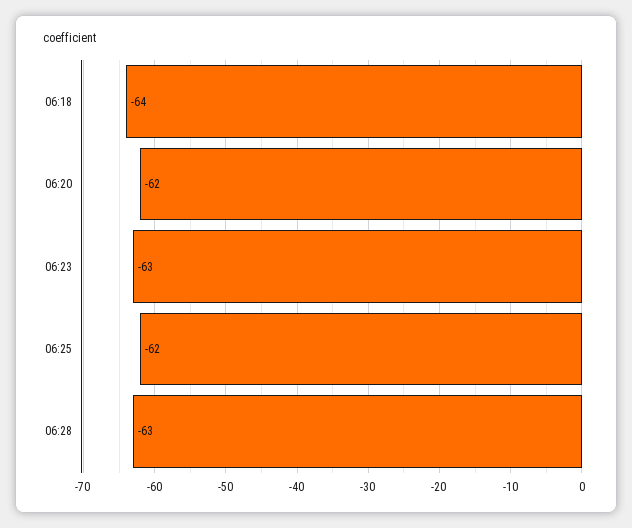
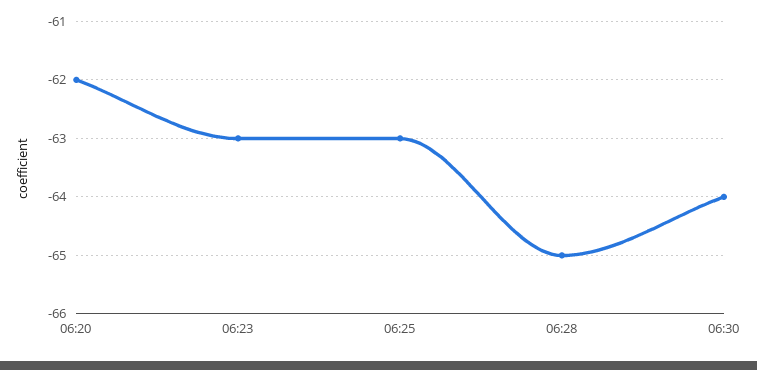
06:18: -64 -> none
06:25: -62 -> -63
06:28: -63 -> -65
06:30: none -> -64

